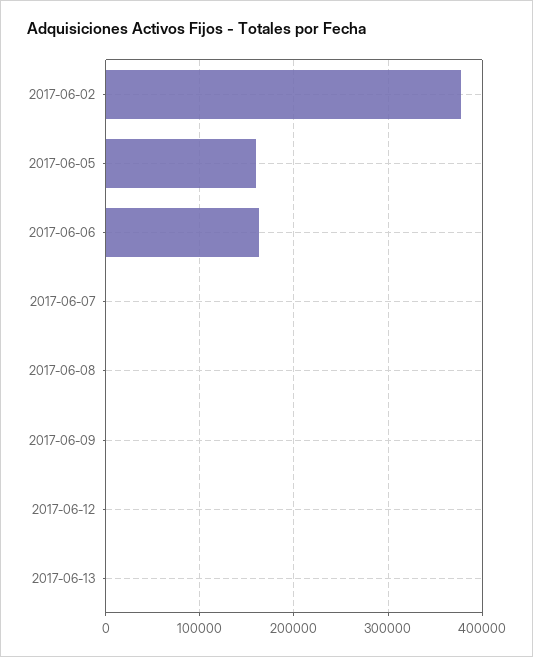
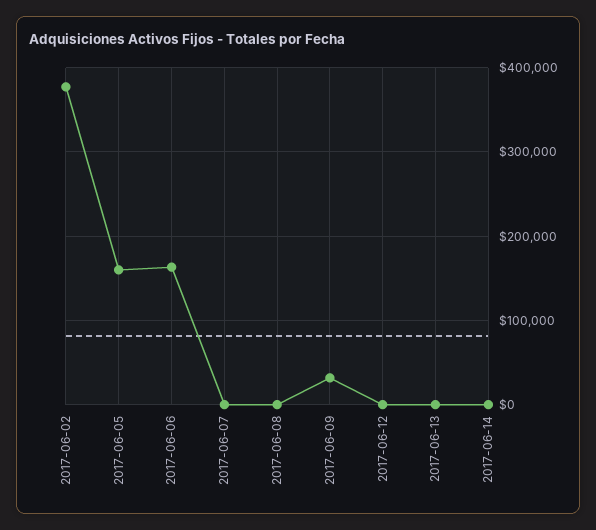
2017-06-09: 0 -> 30000
2017-06-14: none -> 0

